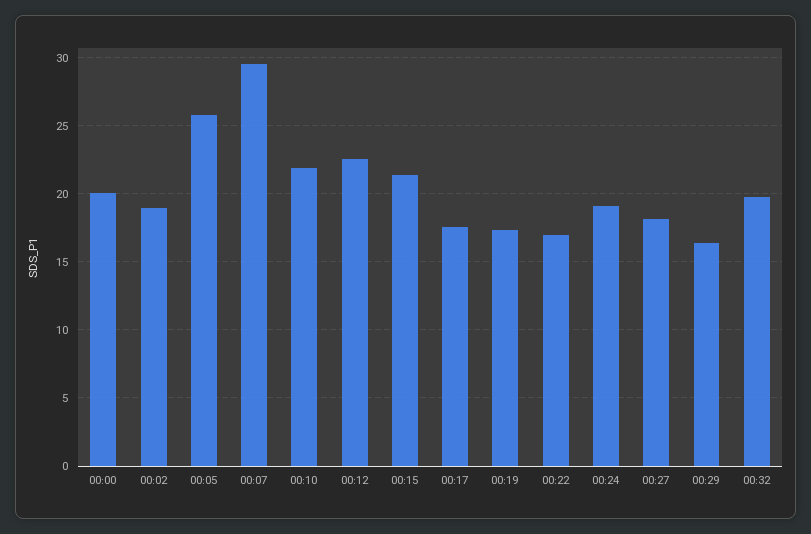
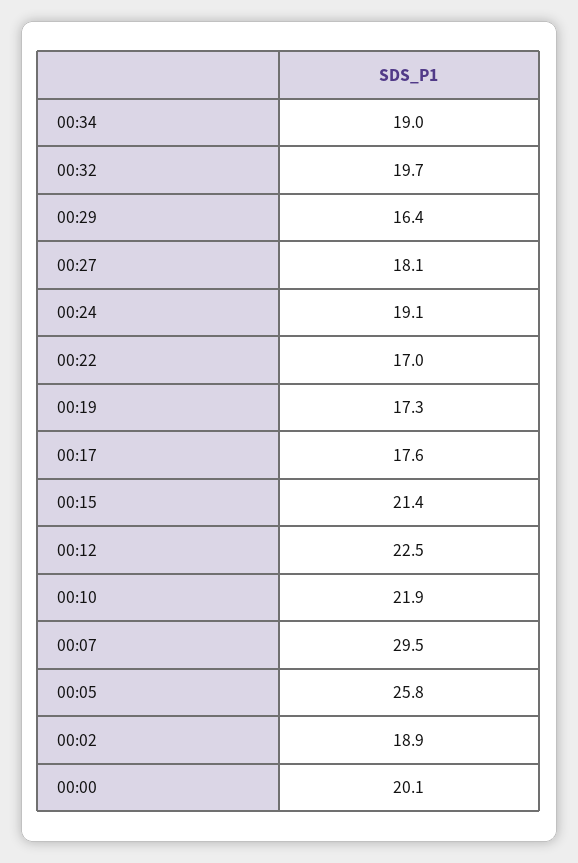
00:34: none -> 19

